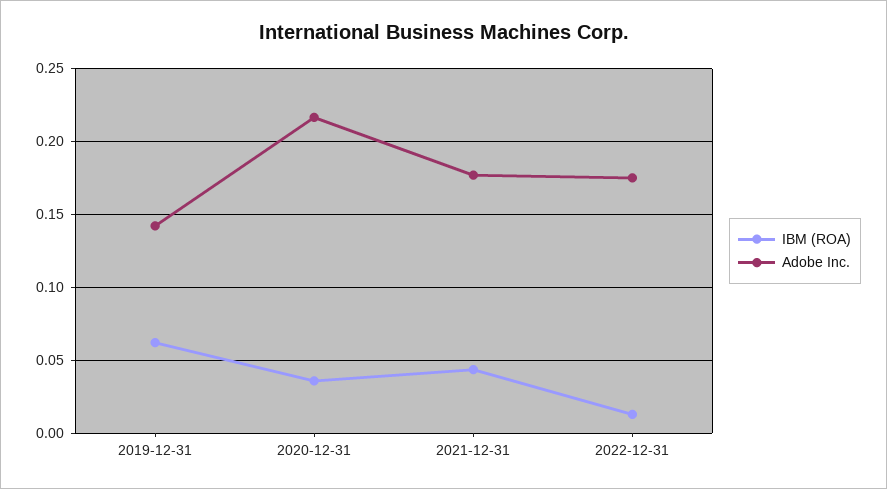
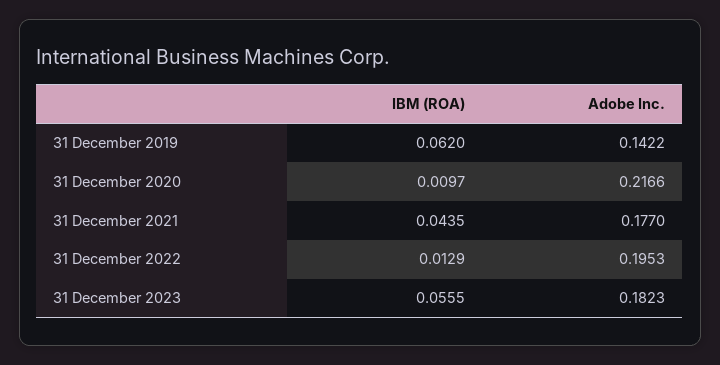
IBM (ROA), 2020-12-31: 0.035 -> 0.0097
Adobe Inc., 2022-12-31: 0.175 -> 0.1953
IBM (ROA), 31 December 2023: none -> 0.0555
Adobe Inc., 31 December 2023: none -> 0.1823

